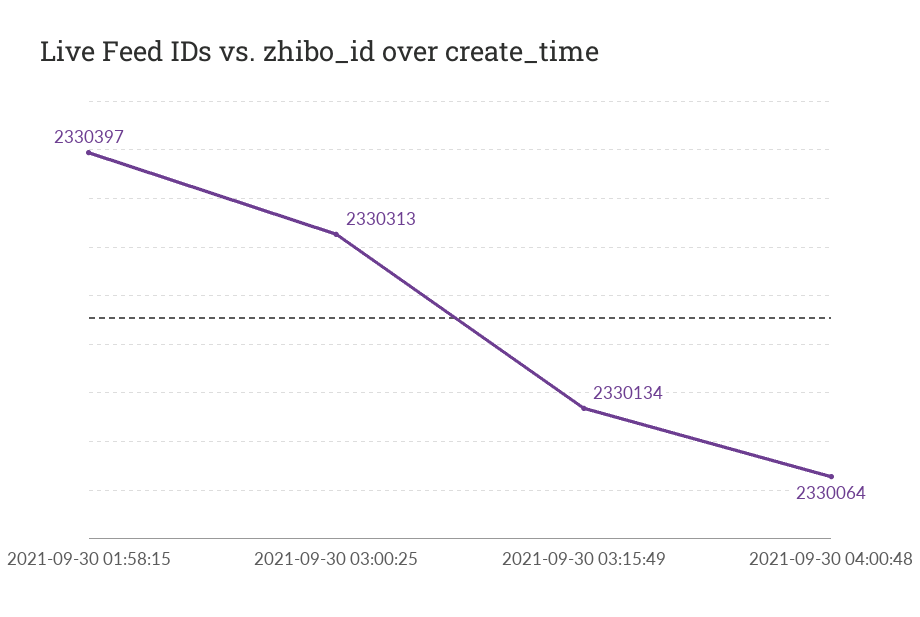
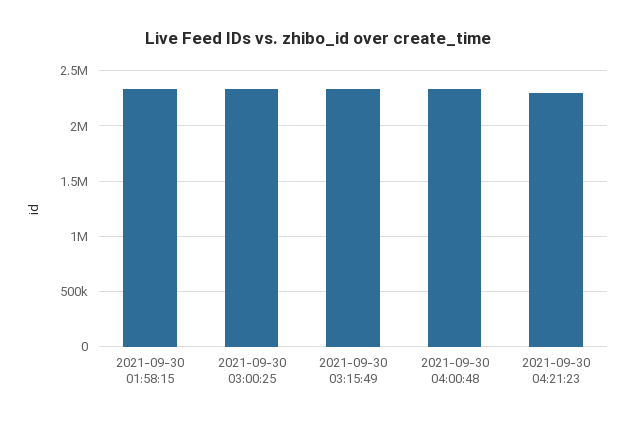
2021-09-30 04:21:23: none -> 2300000

